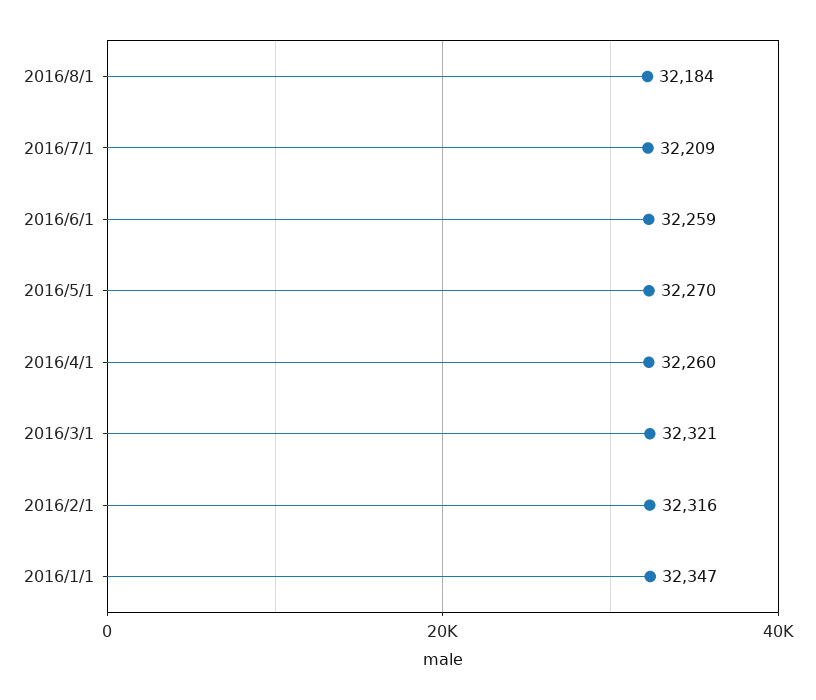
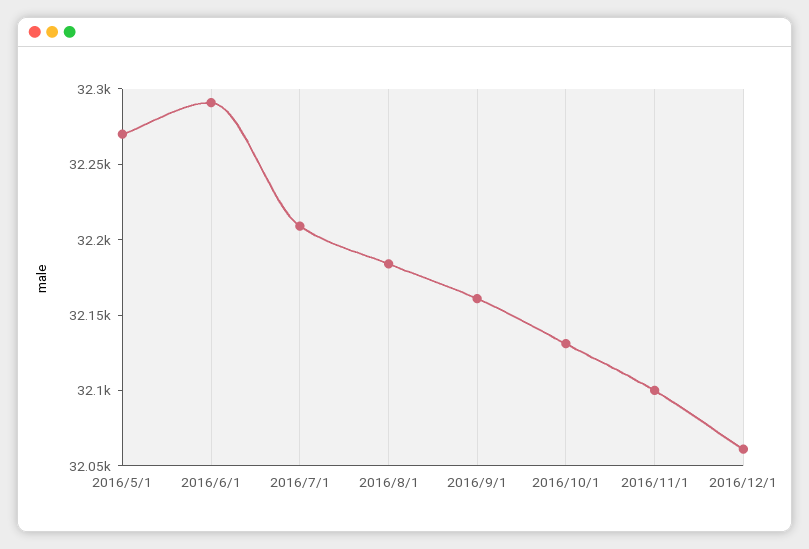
2016/6/1: 32259 -> 32290
2016/4/1: 32260 -> none
2016/3/1: 32321 -> none
2016/2/1: 32316 -> none
2016/1/1: 32347 -> none
2016/9/1: none -> 32160
2016/10/1: none -> 32130
2016/11/1: none -> 32100
2016/12/1: none -> 32060

